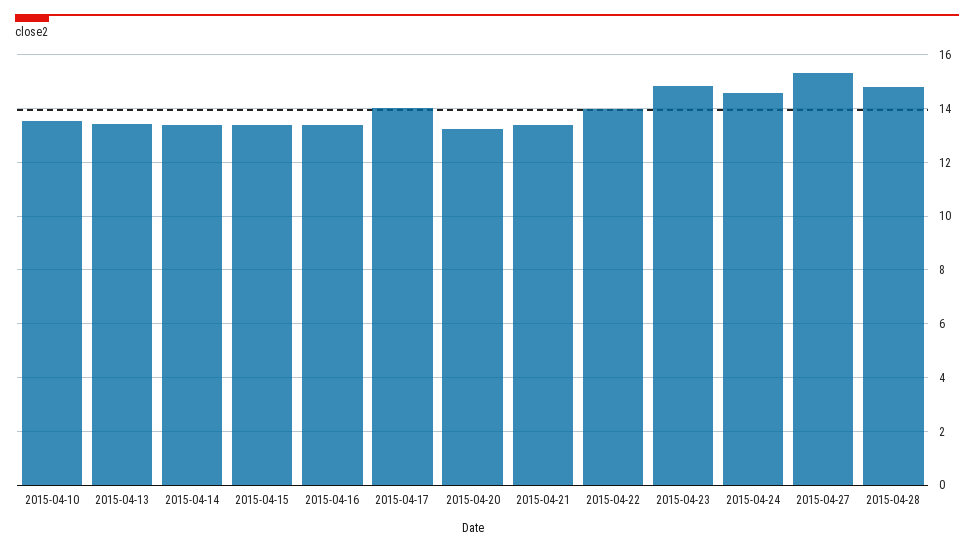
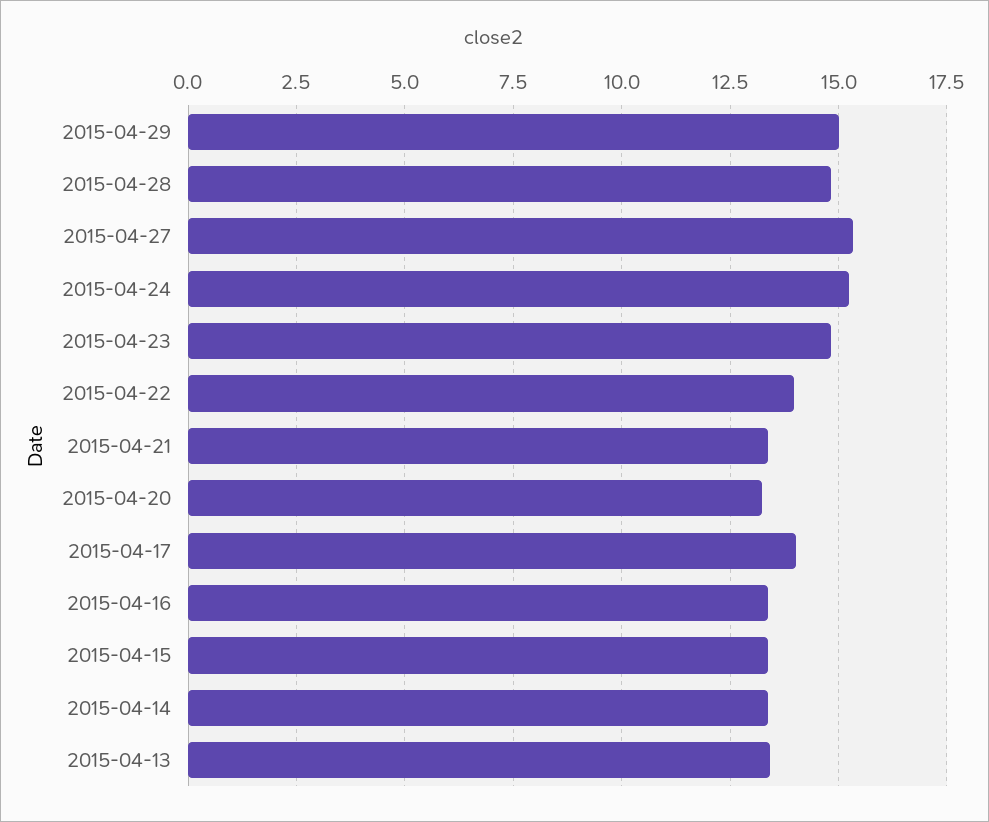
2015-04-10: 13.5 -> none
2015-04-24: 14.5 -> 15.25
2015-04-29: none -> 15

